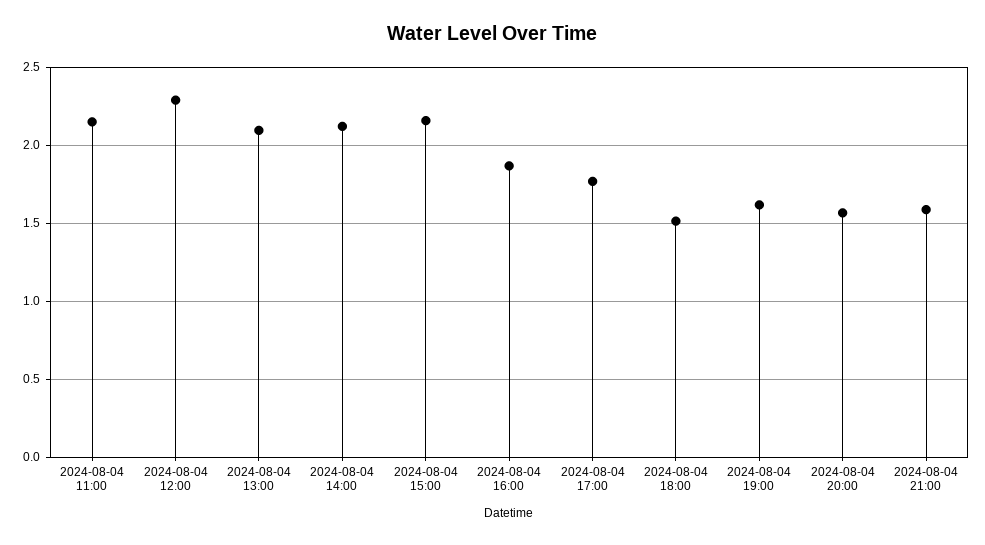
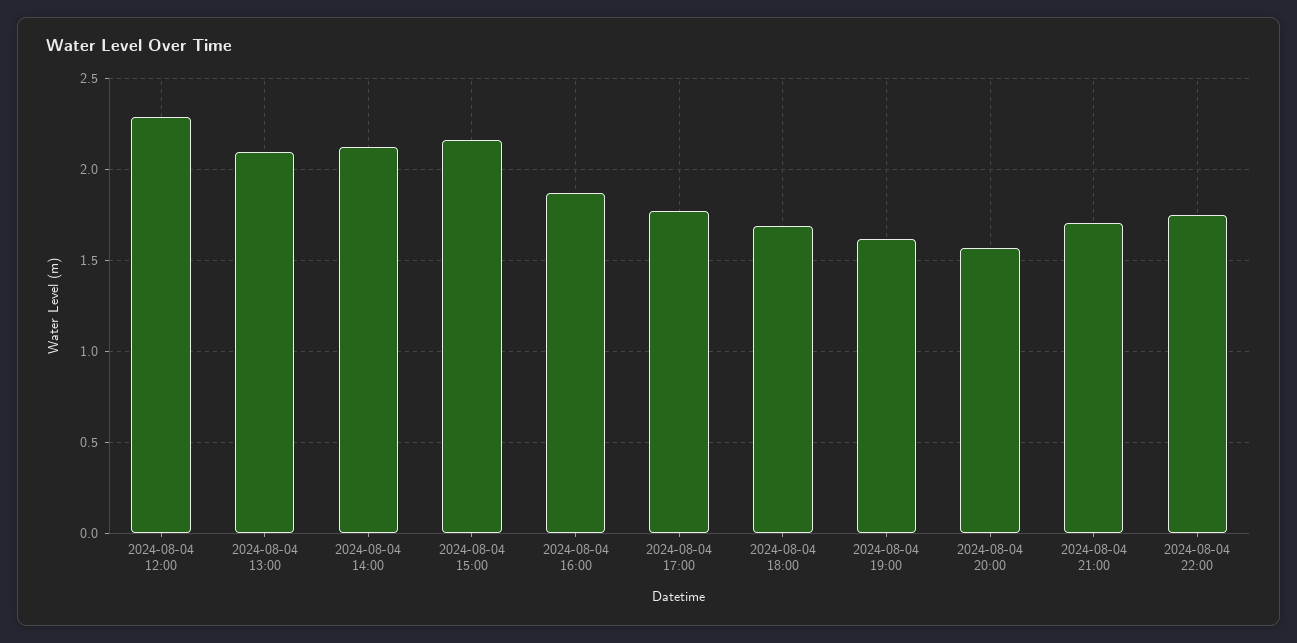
2024-08-04 11:00: 2.15 -> none
2024-08-04 18:00: 1.5 -> 1.7
2024-08-04 21:00: 1.6 -> 1.7
2024-08-04 22:00: none -> 1.75

